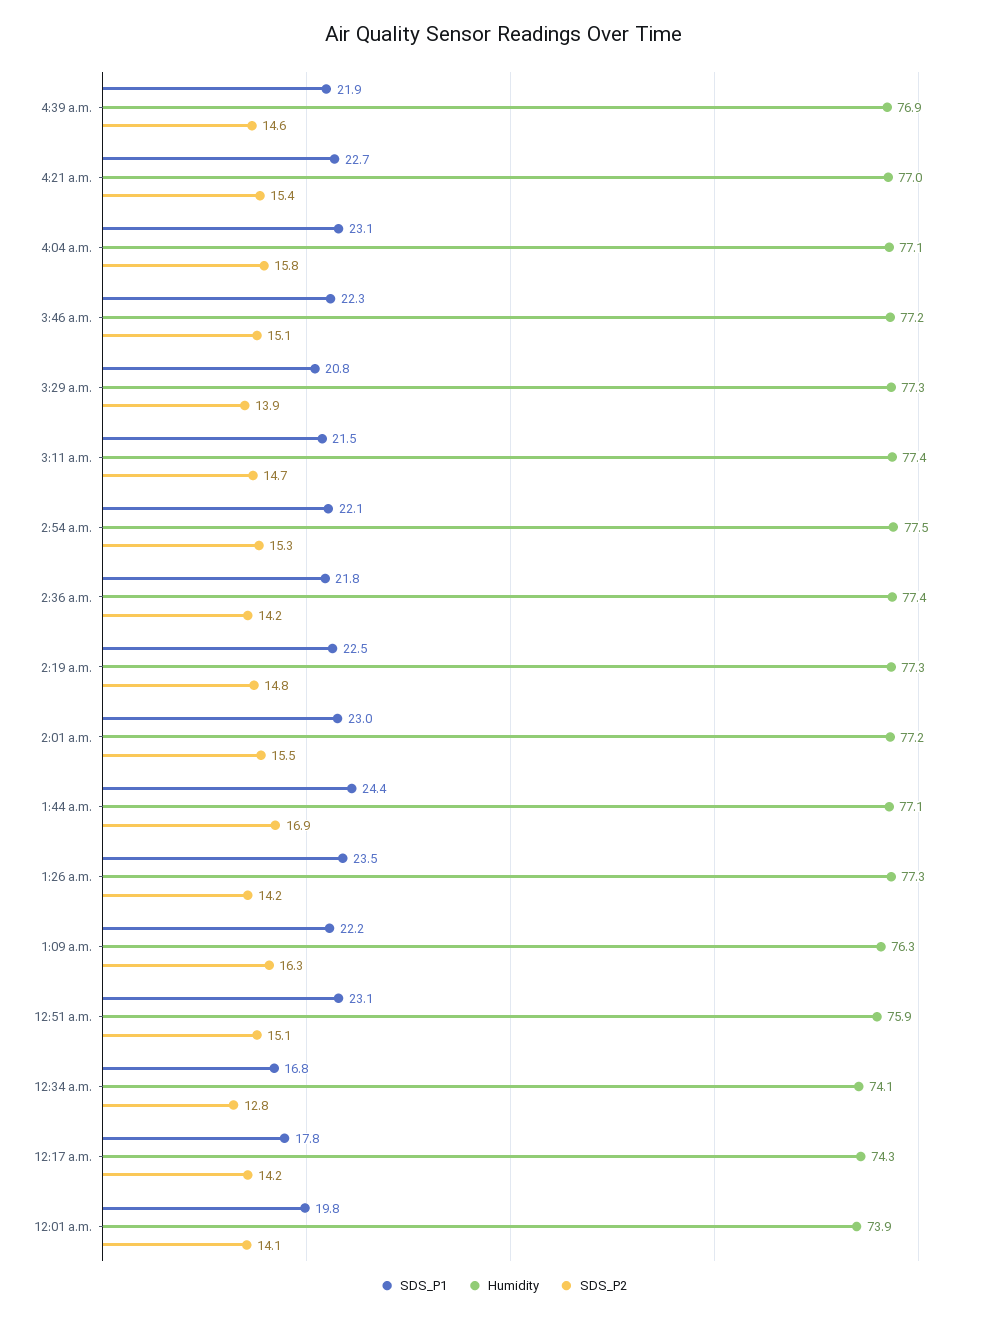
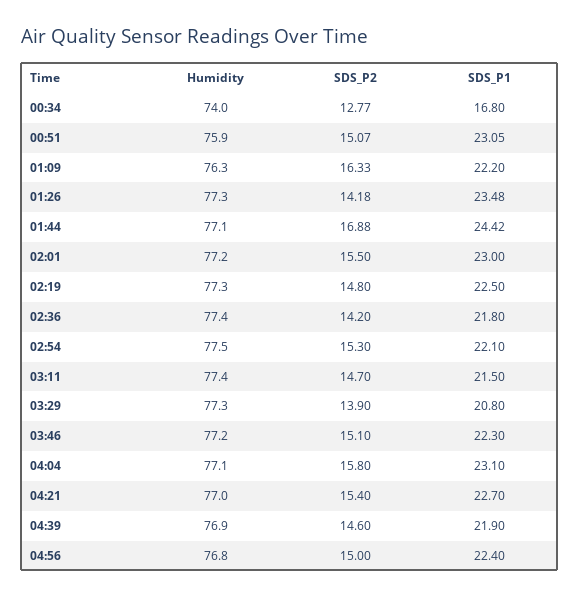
Humidity, 12:34 a.m.: 74.1 -> 74
SDS_P1, 12:17 a.m.: 17.8 -> none
Humidity, 12:17 a.m.: 74.3 -> none
SDS_P2, 12:17 a.m.: 14.2 -> none
SDS_P1, 12:01 a.m.: 19.8 -> none
Humidity, 12:01 a.m.: 73.9 -> none
SDS_P2, 12:01 a.m.: 14.1 -> none
Humidity, 04:56: none -> 76.8
SDS_P2, 04:56: none -> 15
SDS_P1, 04:56: none -> 22.4

